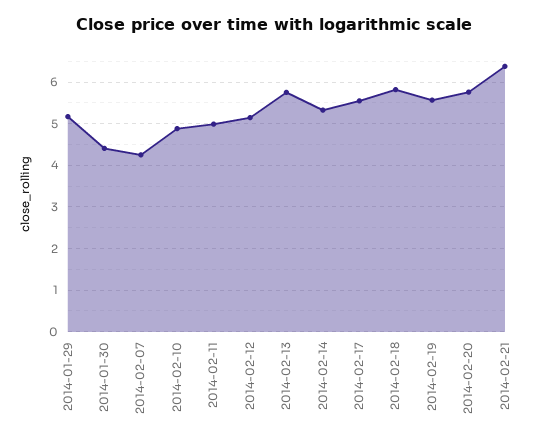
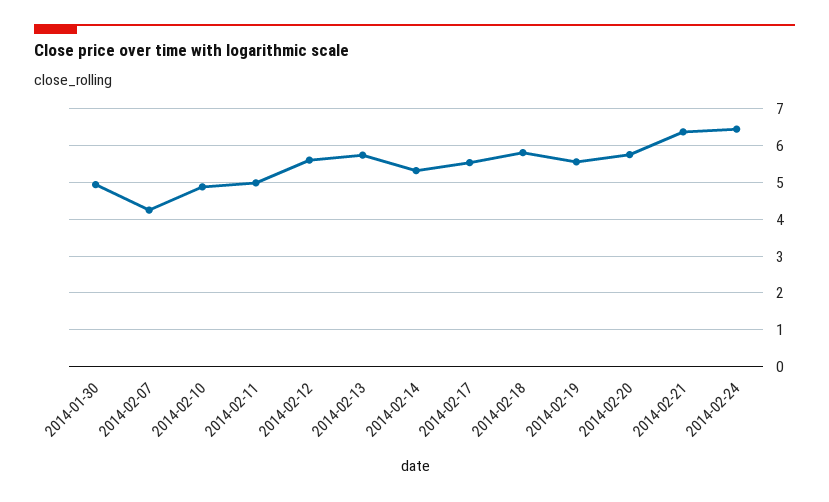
2014-01-29: 5.2 -> none
2014-01-30: 4.4 -> 5
2014-02-12: 5.2 -> 5.6
2014-02-24: none -> 6.4

